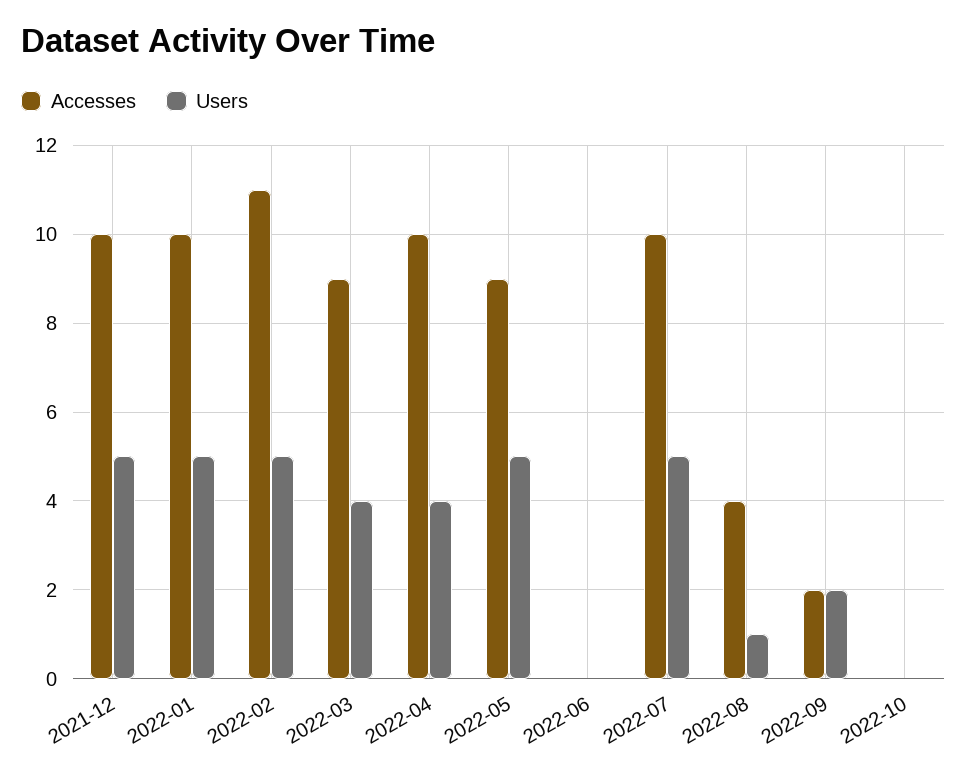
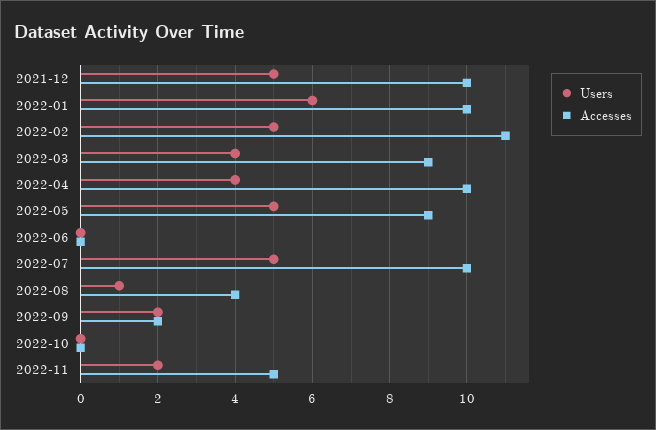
Users, 2022-01: 5 -> 6
Users, 2022-11: none -> 2
Accesses, 2022-11: none -> 5

